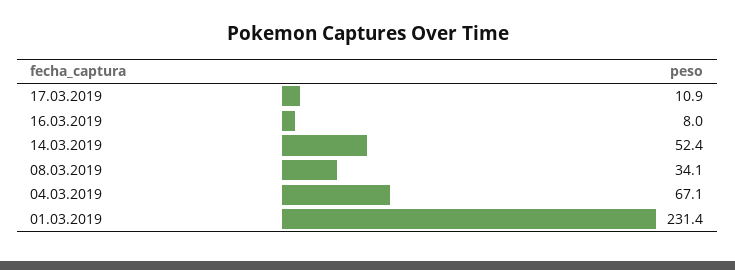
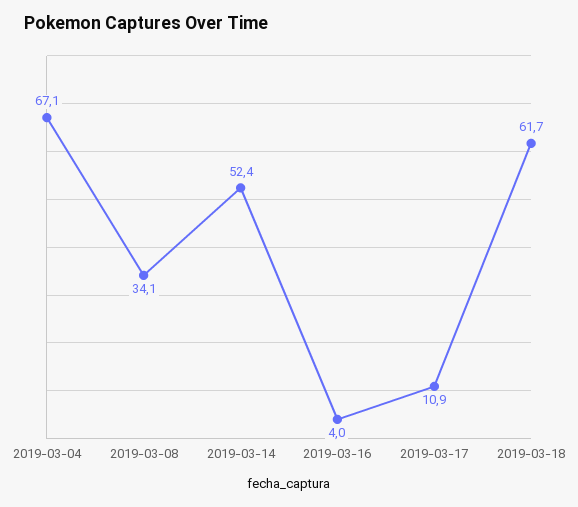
16.03.2019: 8 -> 4
01.03.2019: 231.4 -> none
2019-03-18: none -> 61.7

